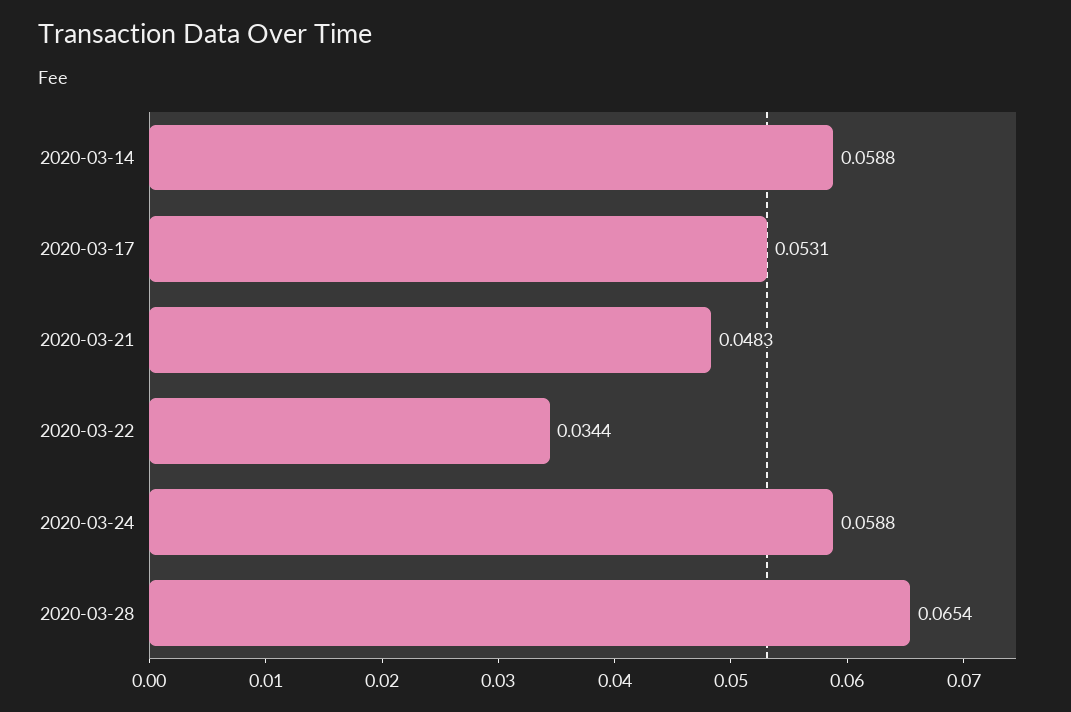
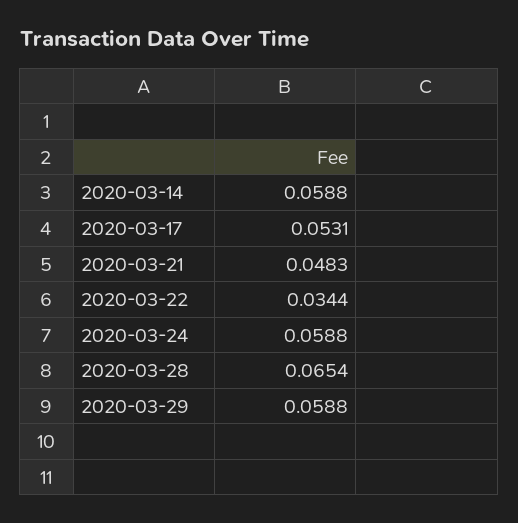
2020-03-29: none -> 0.0588

